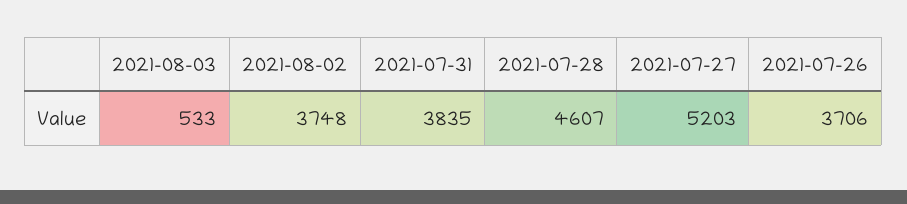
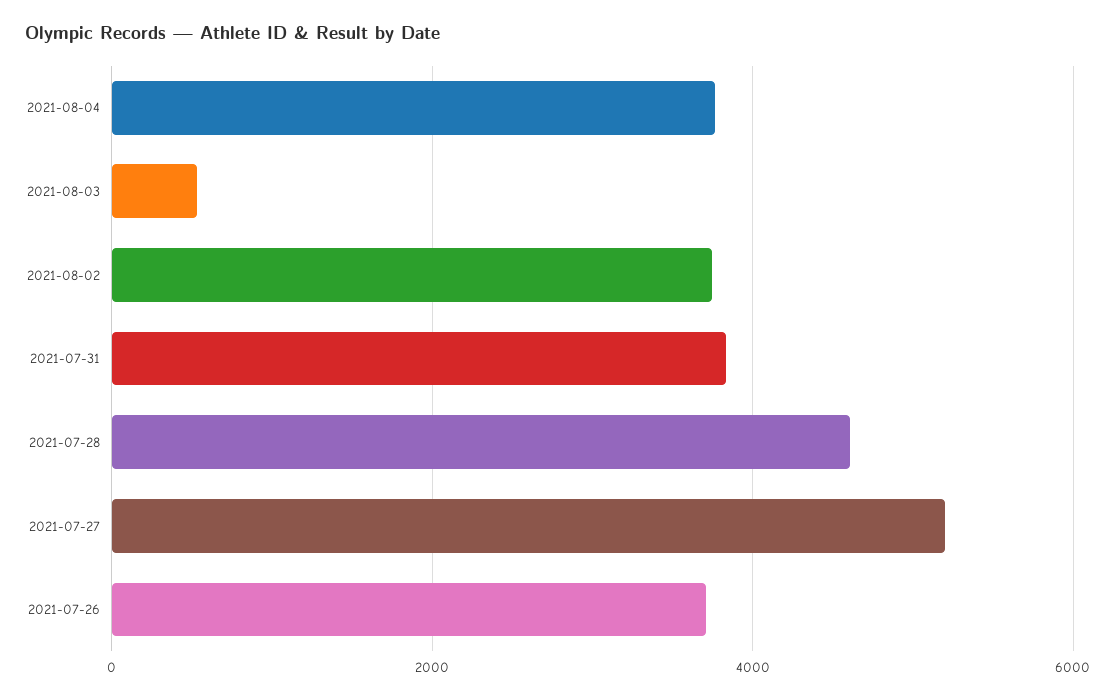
2021-08-04: none -> 3800

